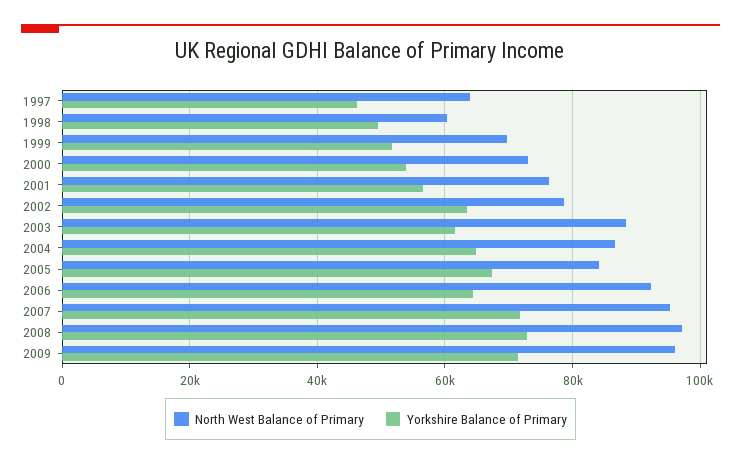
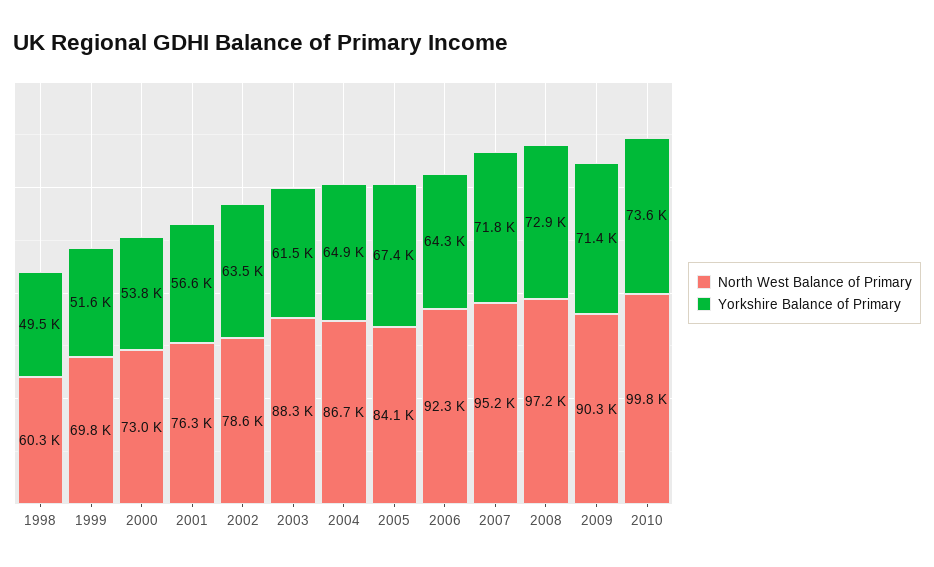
North West Balance of Primary, 1997: 64000 -> none
Yorkshire Balance of Primary, 1997: 46000 -> none
North West Balance of Primary, 2009: 96000 -> 90300
North West Balance of Primary, 2010: none -> 99800
Yorkshire Balance of Primary, 2010: none -> 73600

